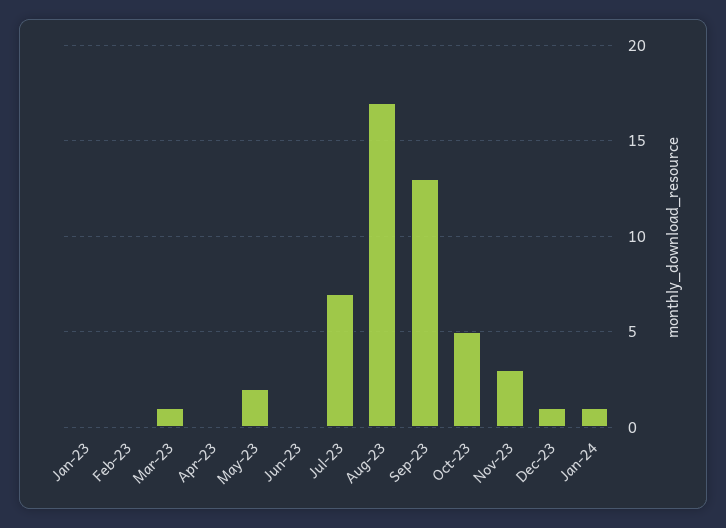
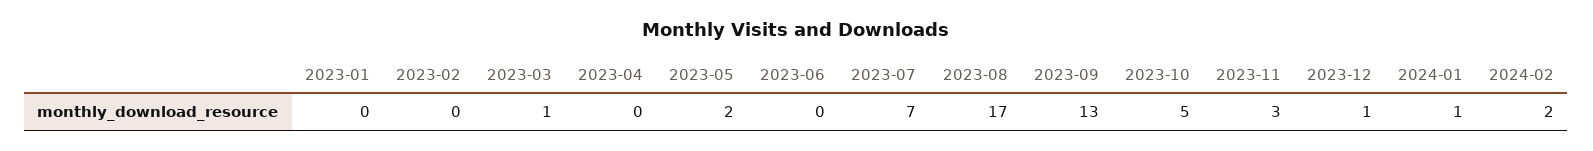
2024-02: none -> 2

